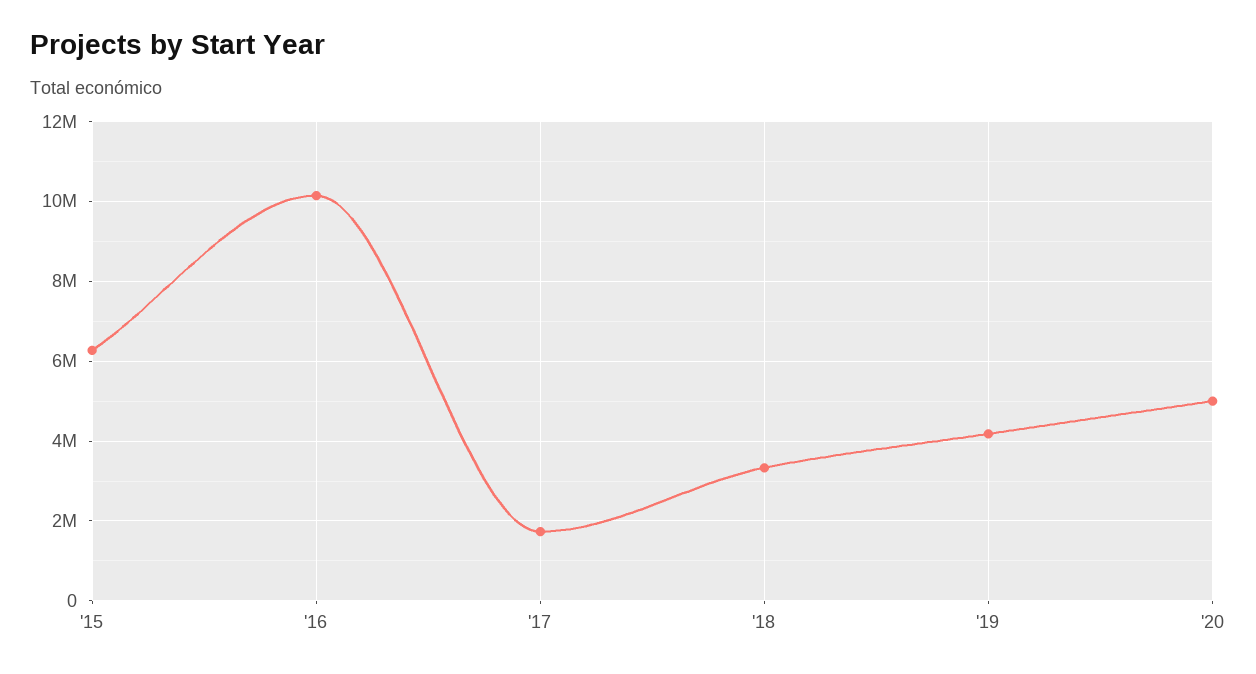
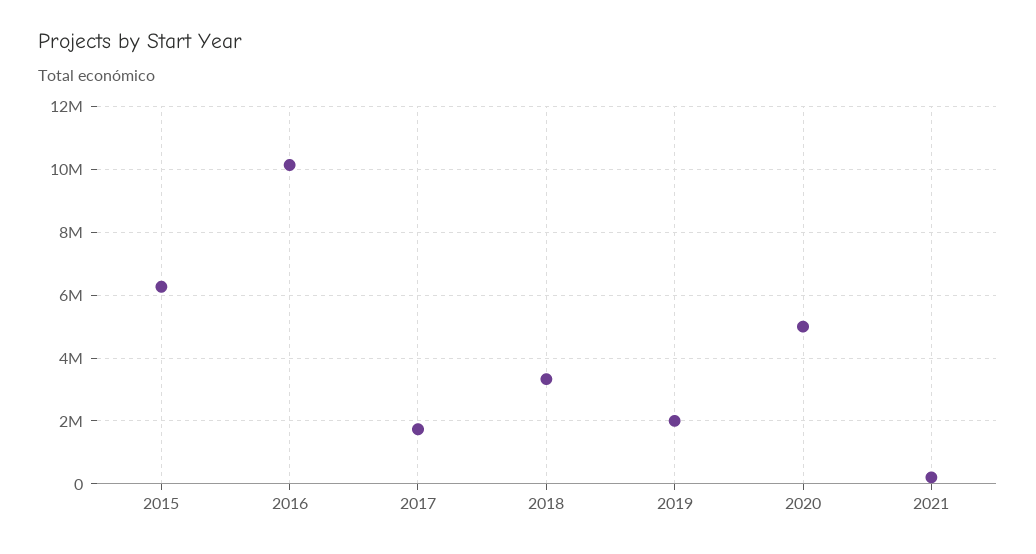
'19: 4200000 -> 2000000
2021: none -> 200000

